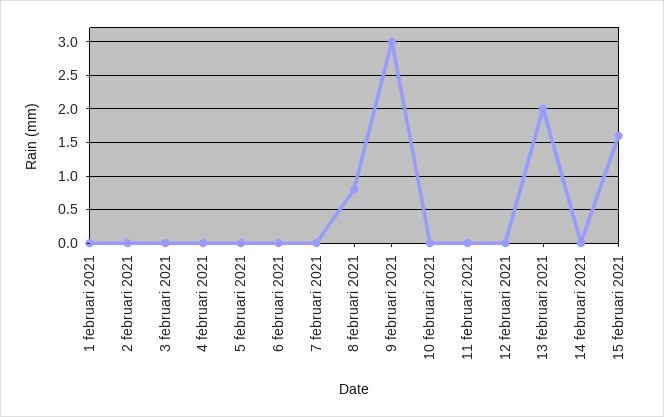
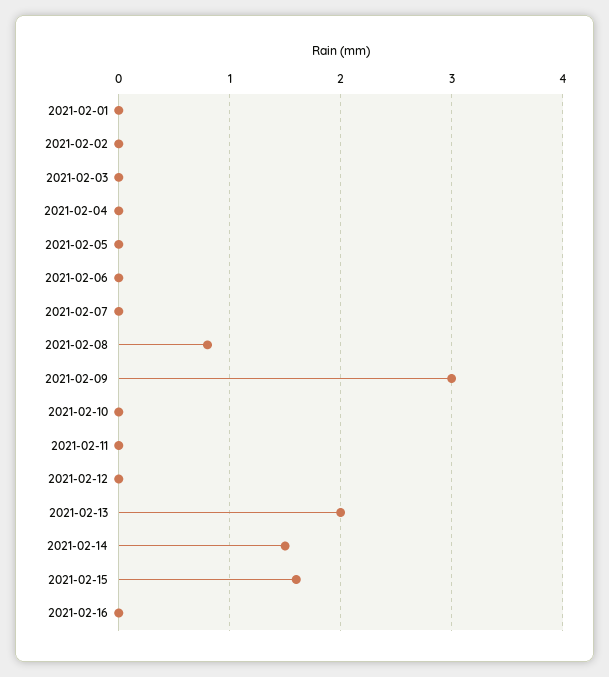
14 februari 2021: 0 -> 1.5
2021-02-16: none -> 0

